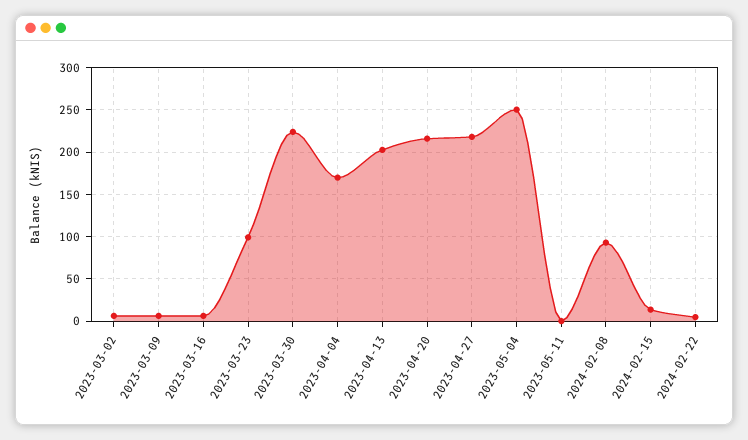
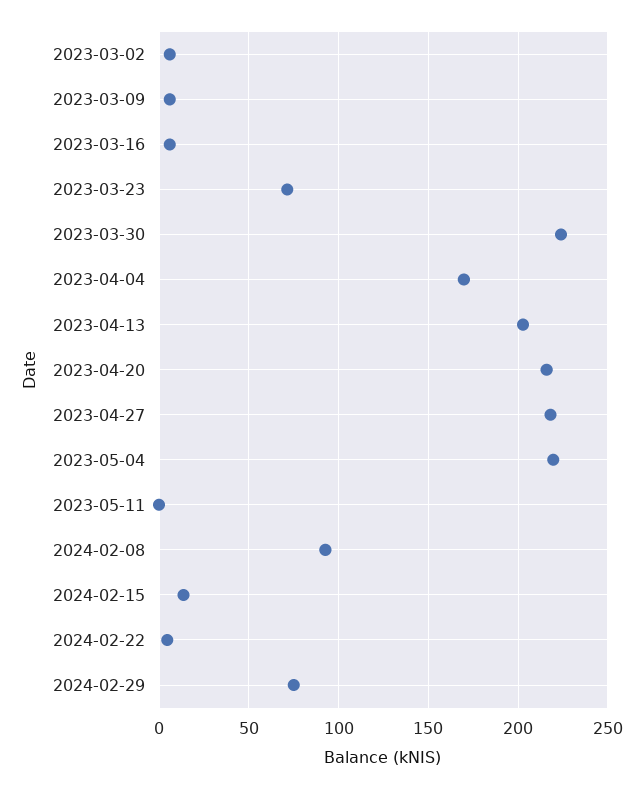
2023-03-23: 100 -> 70
2023-05-04: 250 -> 220
2024-02-29: none -> 75

